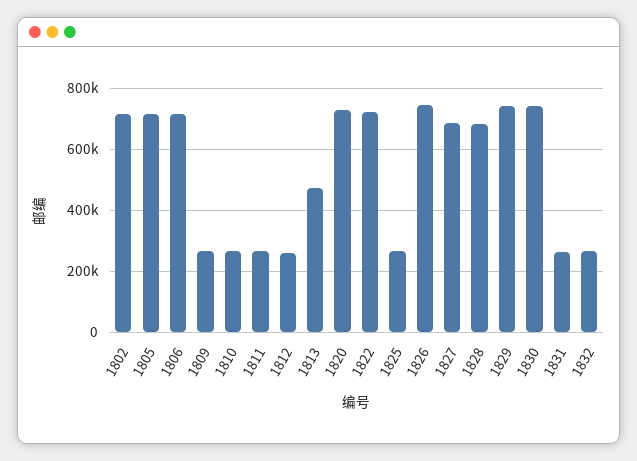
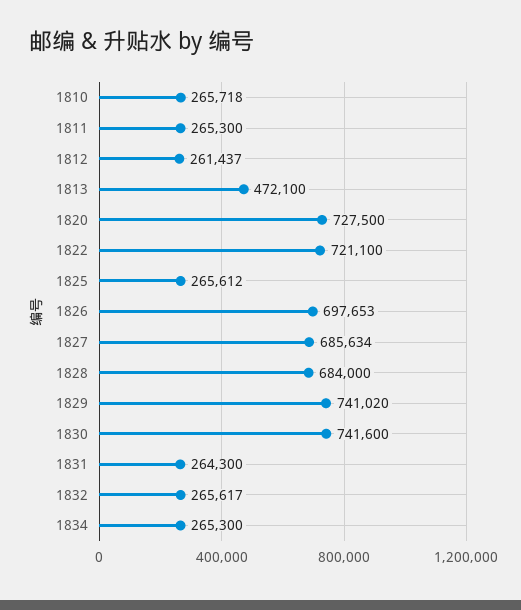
1802: 720000 -> none
1805: 720000 -> none
1806: 720000 -> none
1809: 260000 -> none
1826: 740000 -> 697653
1834: none -> 265300

